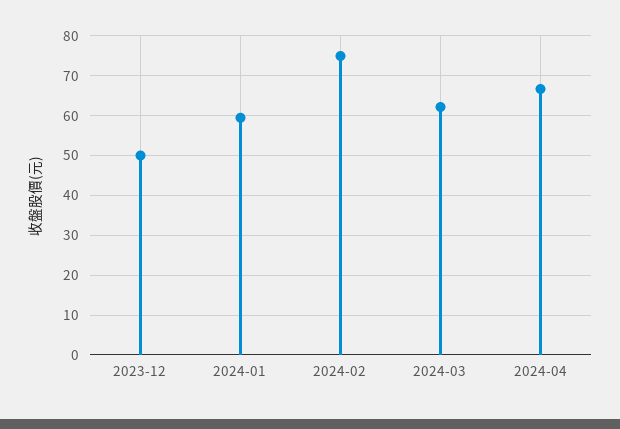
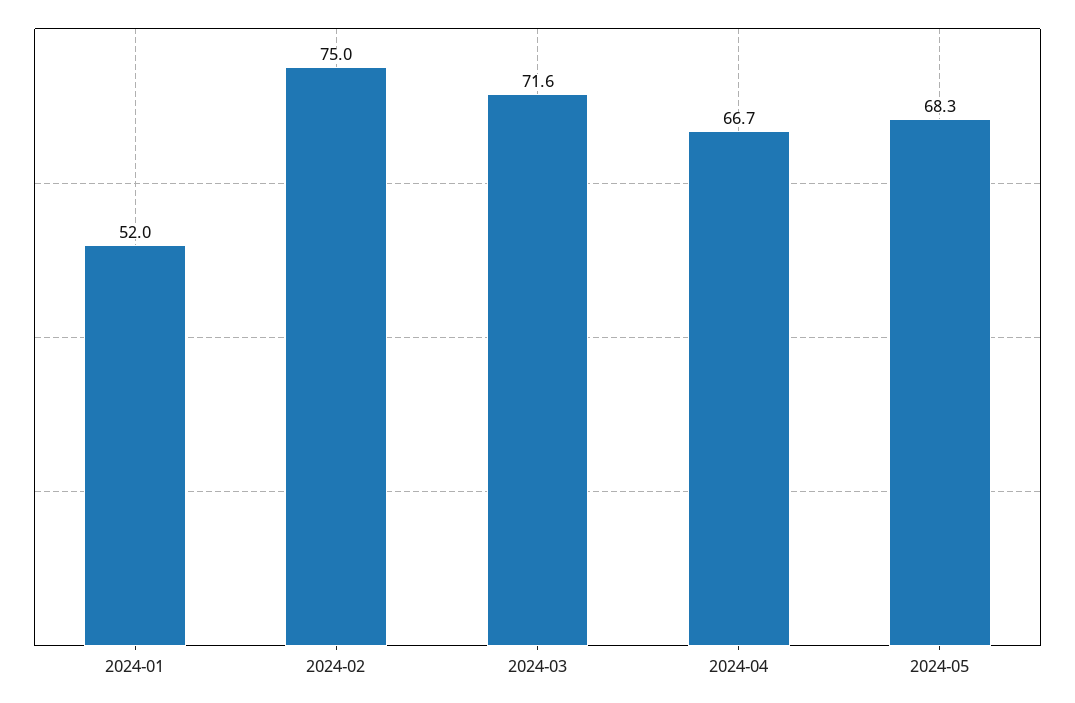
2023-12: 50 -> none
2024-01: 60 -> 52
2024-03: 62 -> 71.6
2024-05: none -> 68.3

